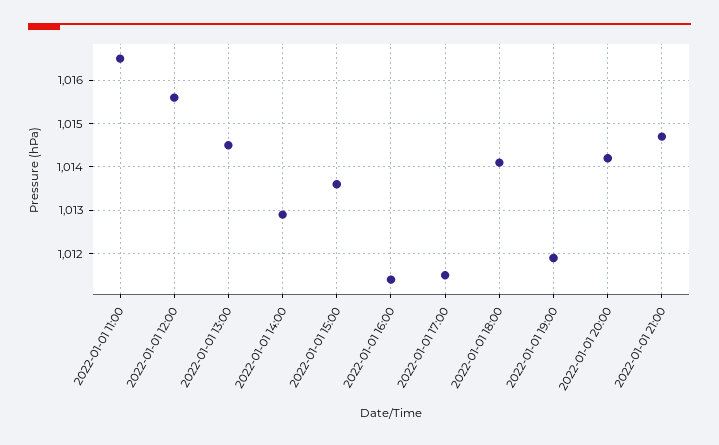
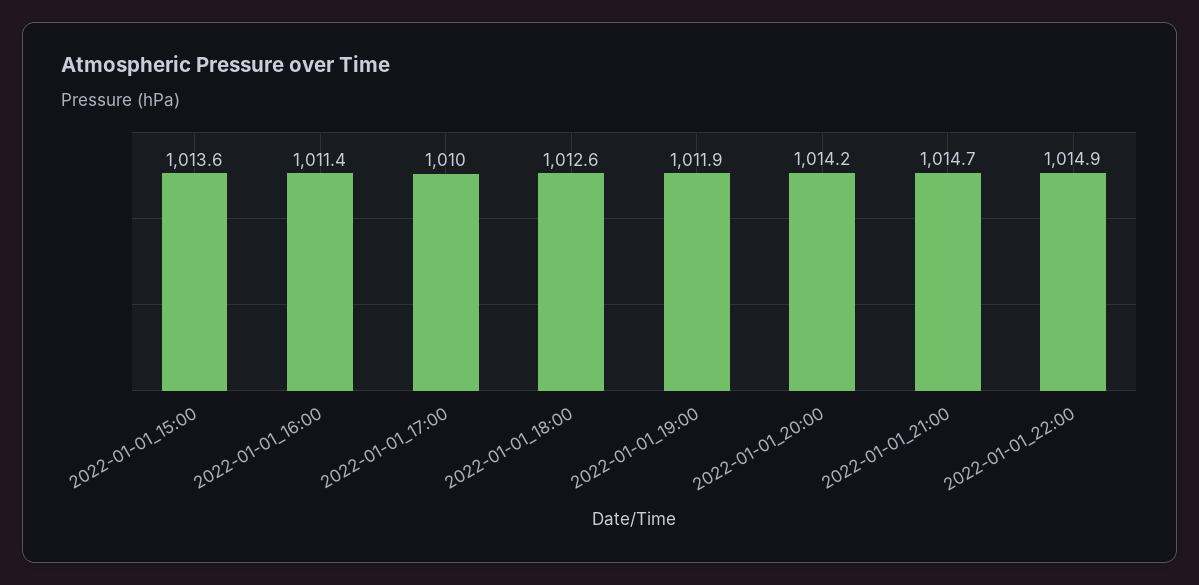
2022-01-01 11:00: 1016.5 -> none
2022-01-01 12:00: 1015.5 -> none
2022-01-01 13:00: 1014.5 -> none
2022-01-01 14:00: 1013 -> none
2022-01-01 17:00: 1011.5 -> 1010
2022-01-01 18:00: 1014 -> 1012.6
2022-01-01_22:00: none -> 1014.9

